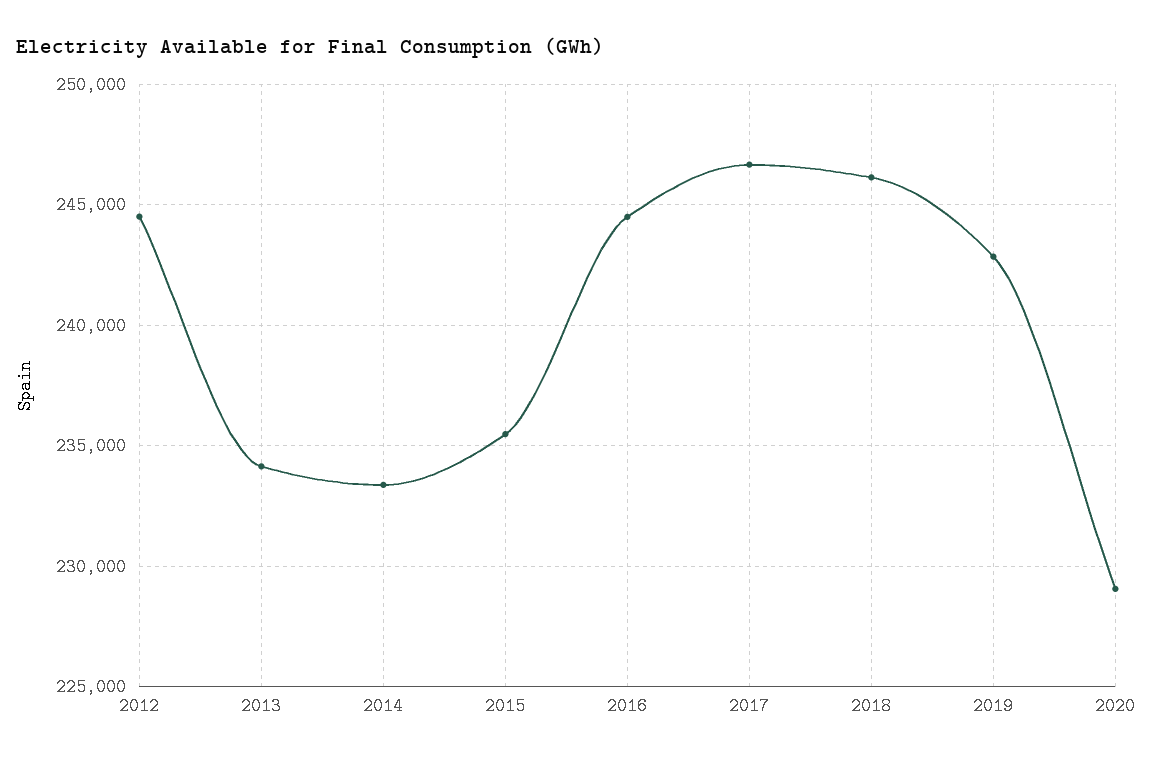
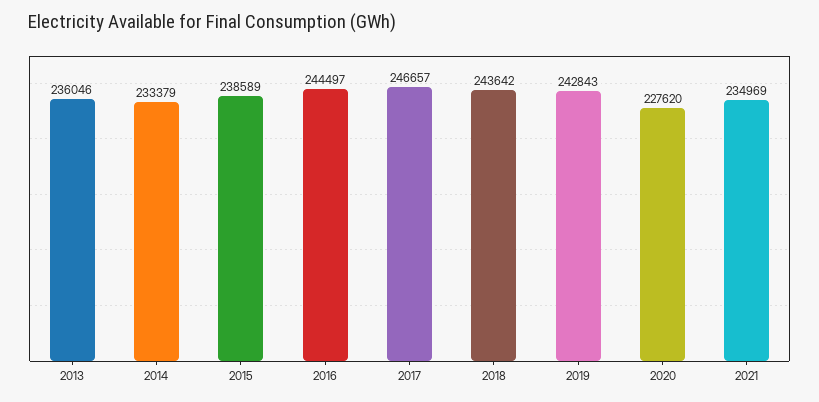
2012: 244500 -> none
2013: 234000 -> 236046
2015: 235500 -> 238589
2018: 246000 -> 243642
2020: 229000 -> 227620
2021: none -> 234969

